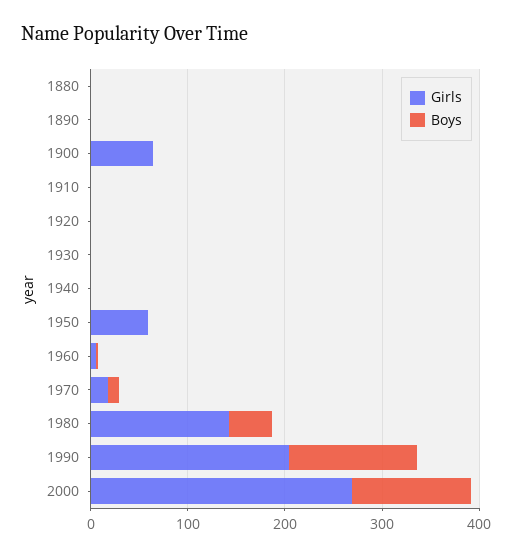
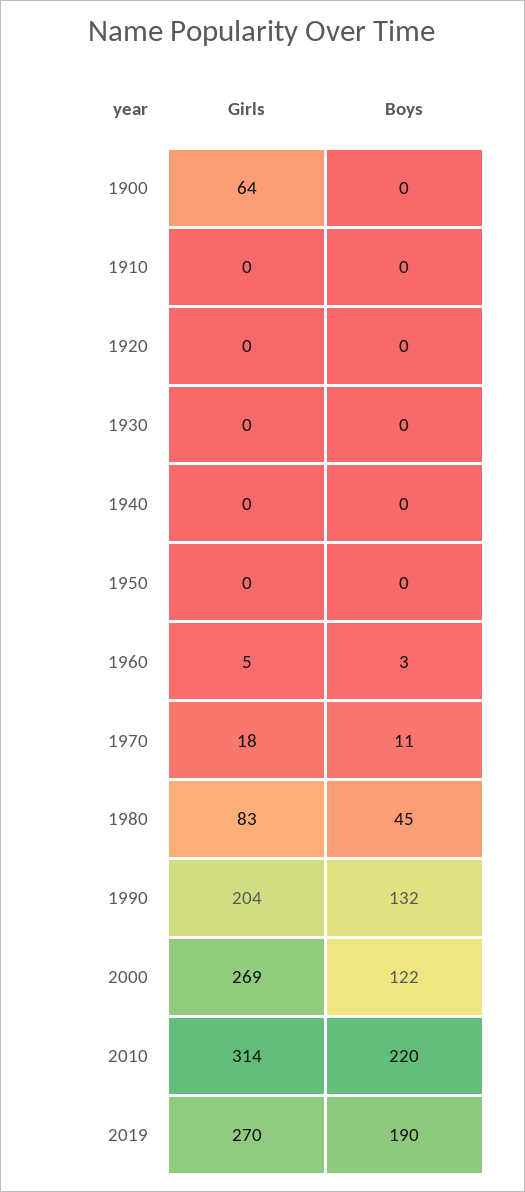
Girls, 1880: 0 -> none
Boys, 1880: 0 -> none
Girls, 1890: 0 -> none
Boys, 1890: 0 -> none
Girls, 1950: 60 -> 0
Girls, 1980: 140 -> 83
Girls, 2010: none -> 314
Boys, 2010: none -> 220
Girls, 2019: none -> 270
Boys, 2019: none -> 190

